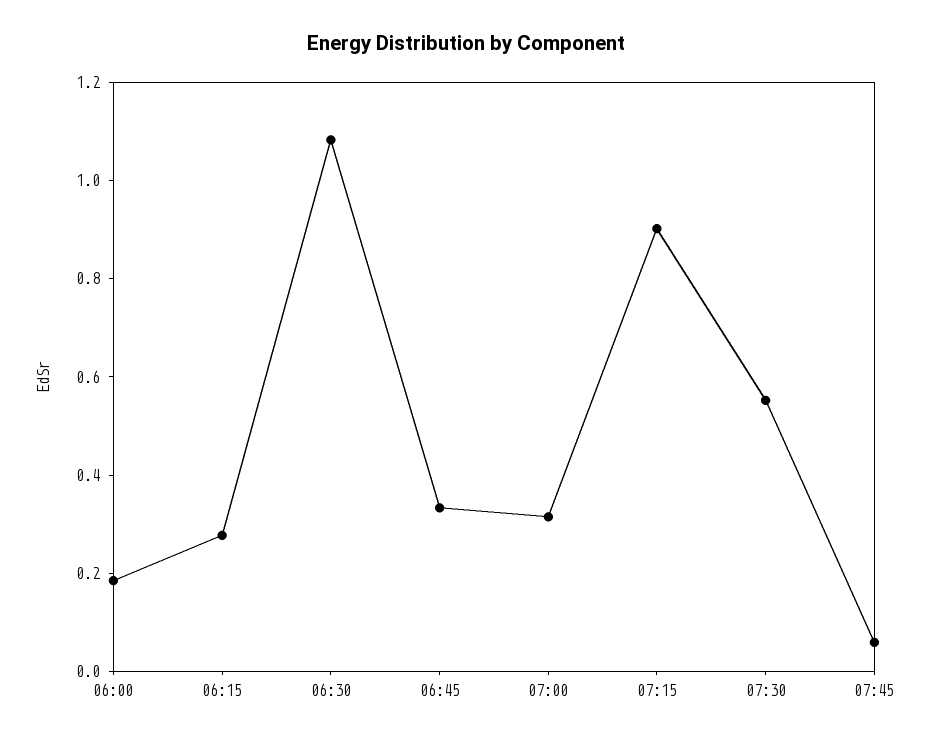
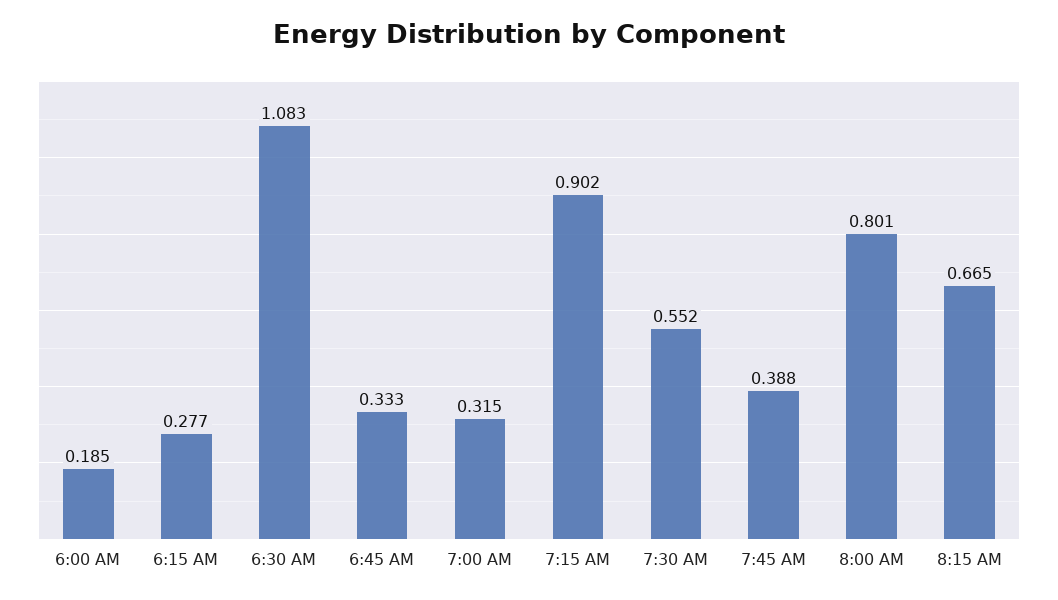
07:45: 0.05 -> 0.388
8:00 AM: none -> 0.801
8:15 AM: none -> 0.665

